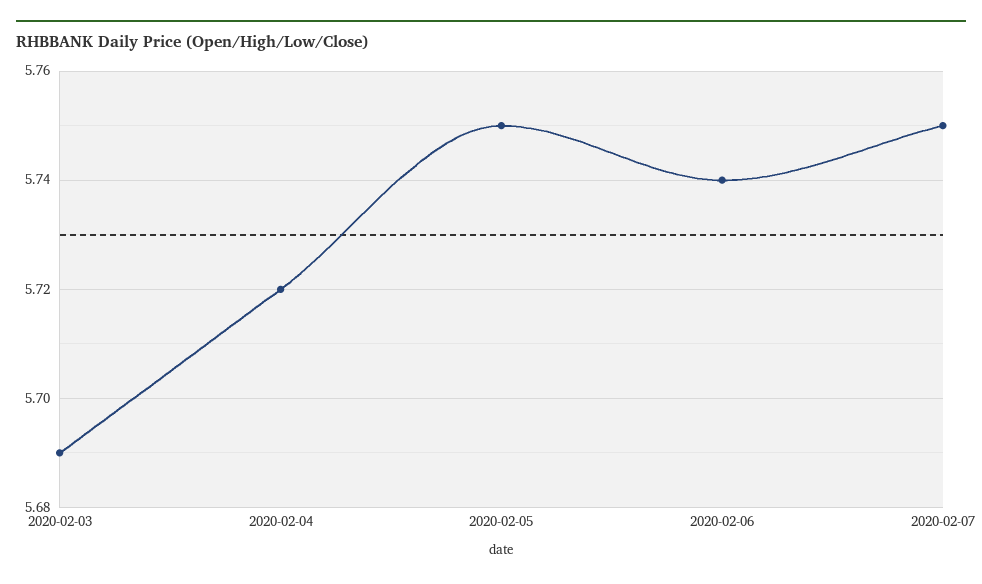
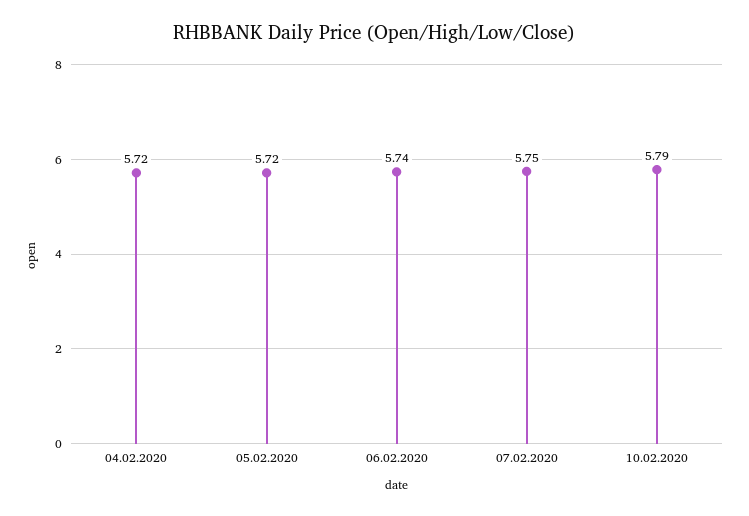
2020-02-03: 5.69 -> none
2020-02-05: 5.75 -> 5.72
10.02.2020: none -> 5.79

